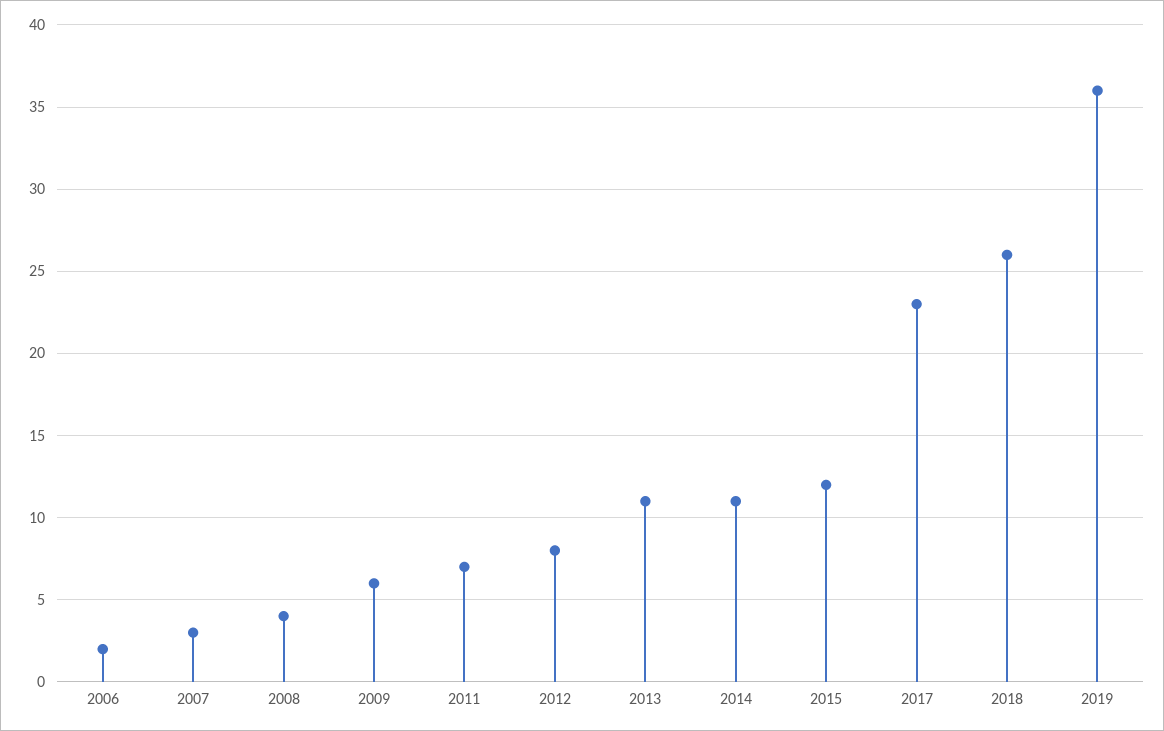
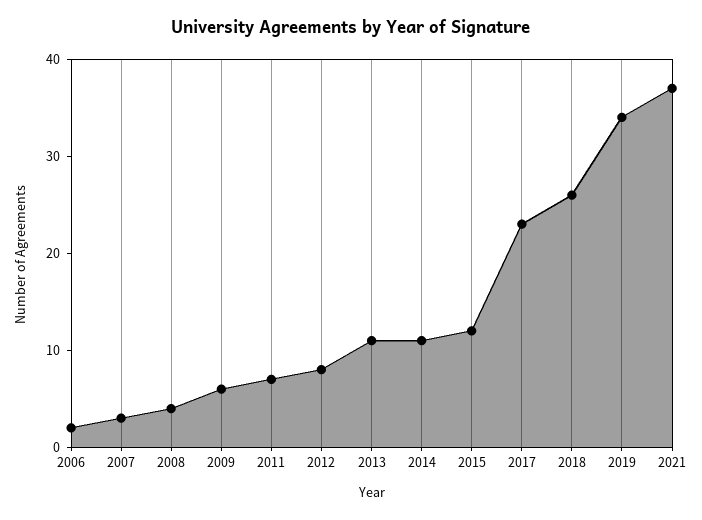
2019: 36 -> 34
2021: none -> 37

